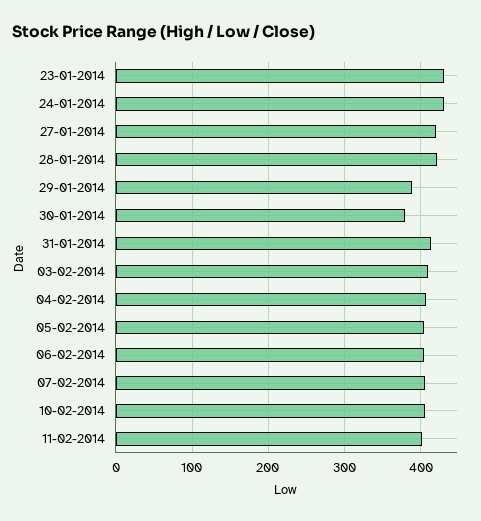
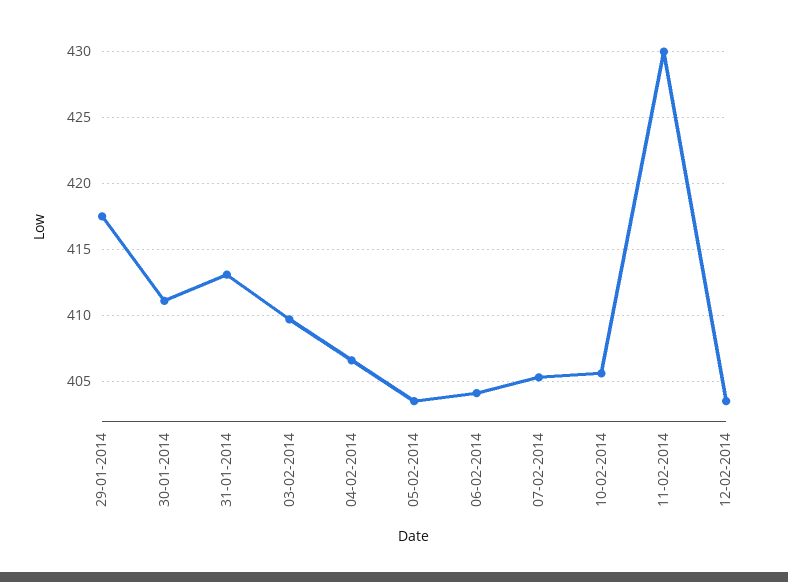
23-01-2014: 430 -> none
24-01-2014: 430 -> none
27-01-2014: 420 -> none
28-01-2014: 420 -> none
29-01-2014: 390 -> 417.5
30-01-2014: 380 -> 411
11-02-2014: 400 -> 430
12-02-2014: none -> 403.5

